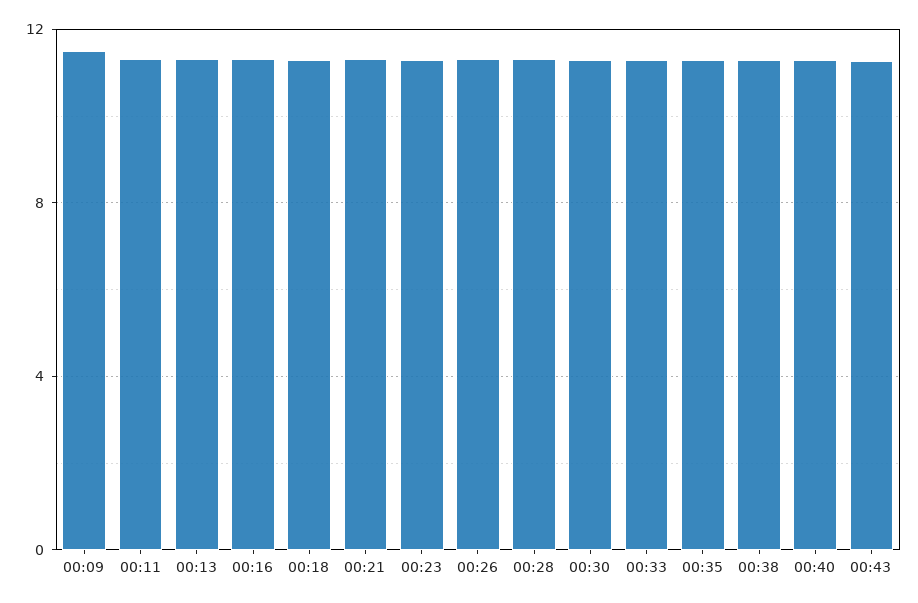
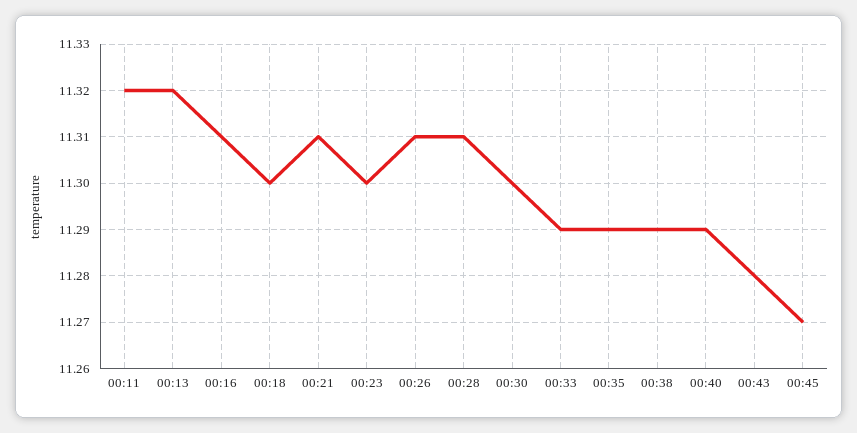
00:09: 11.5 -> none
00:45: none -> 11.27

